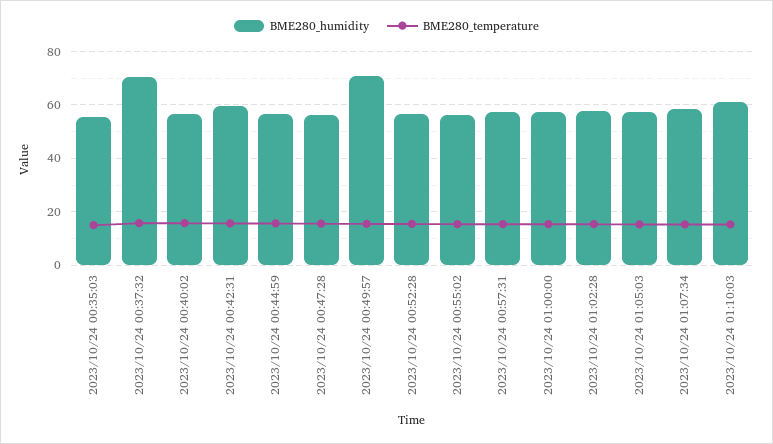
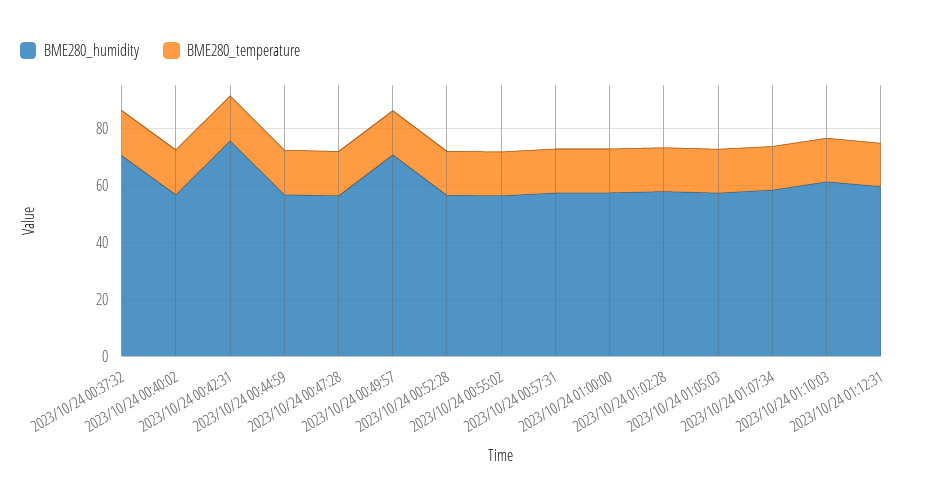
BME280_humidity, 2023/10/24 00:35:03: 55 -> none
BME280_temperature, 2023/10/24 00:35:03: 15 -> none
BME280_humidity, 2023/10/24 00:42:31: 60 -> 75
BME280_humidity, 2023/10/24 01:12:31: none -> 60
BME280_temperature, 2023/10/24 01:12:31: none -> 15

